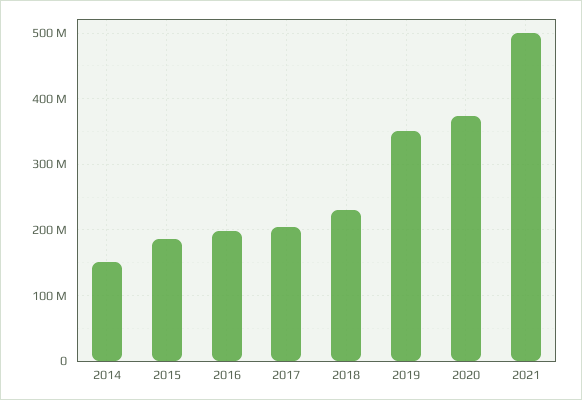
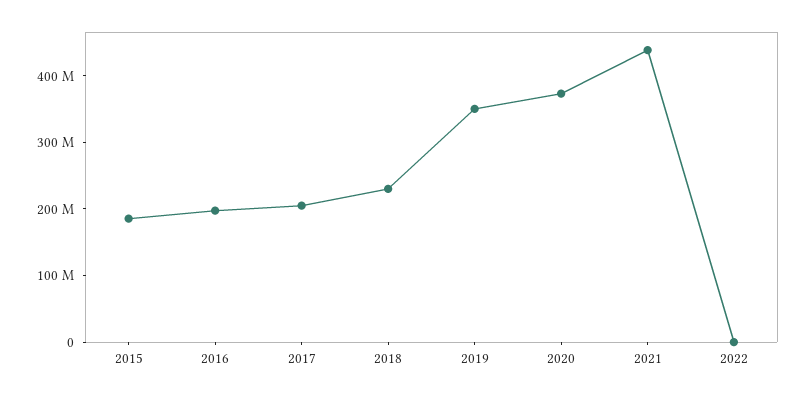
2014: 150000000 -> none
2021: 500000000 -> 440000000
2022: none -> 0

